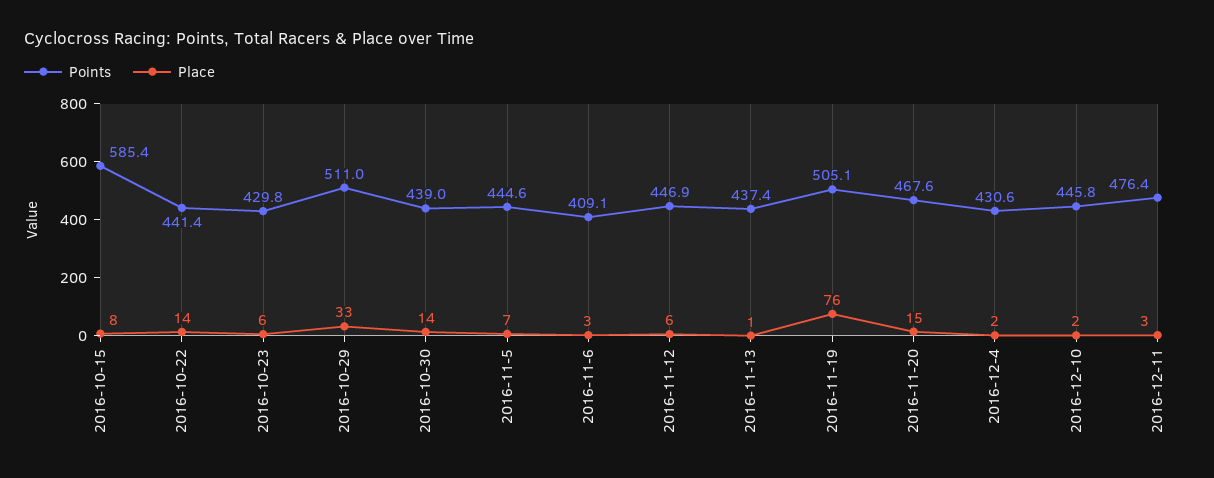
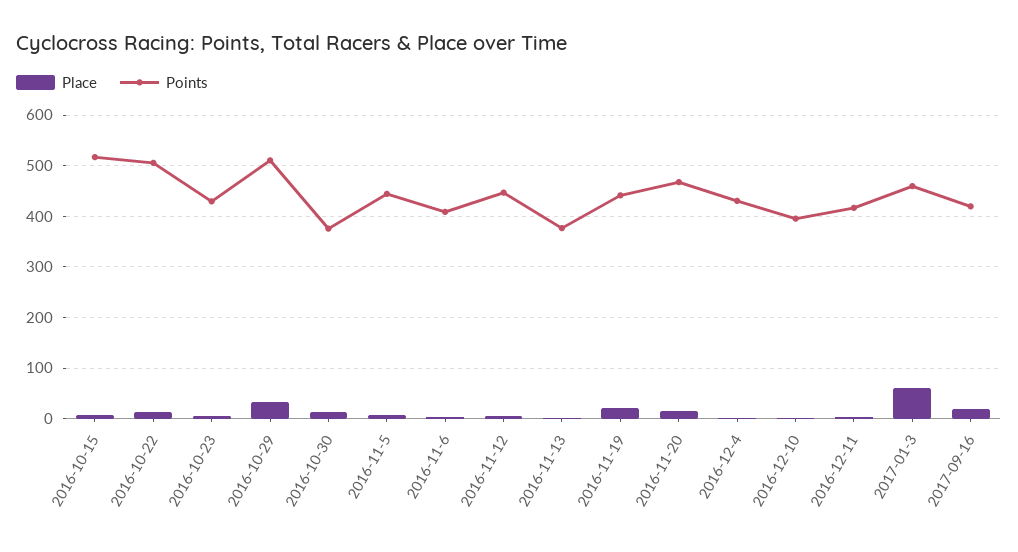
Points, 2016-10-15: 585.4 -> 520
Points, 2016-10-22: 441.4 -> 500
Points, 2016-10-30: 439 -> 380
Points, 2016-11-13: 437.4 -> 380
Points, 2016-11-19: 505.1 -> 440
Place, 2016-11-19: 76 -> 20
Points, 2016-12-10: 445.8 -> 400
Points, 2016-12-11: 476.4 -> 420
Place, 2017-01-3: none -> 60
Points, 2017-01-3: none -> 460
Place, 2017-09-16: none -> 20
Points, 2017-09-16: none -> 420

